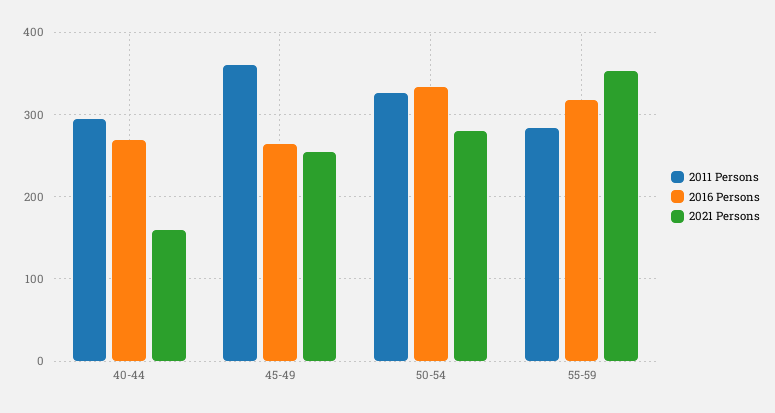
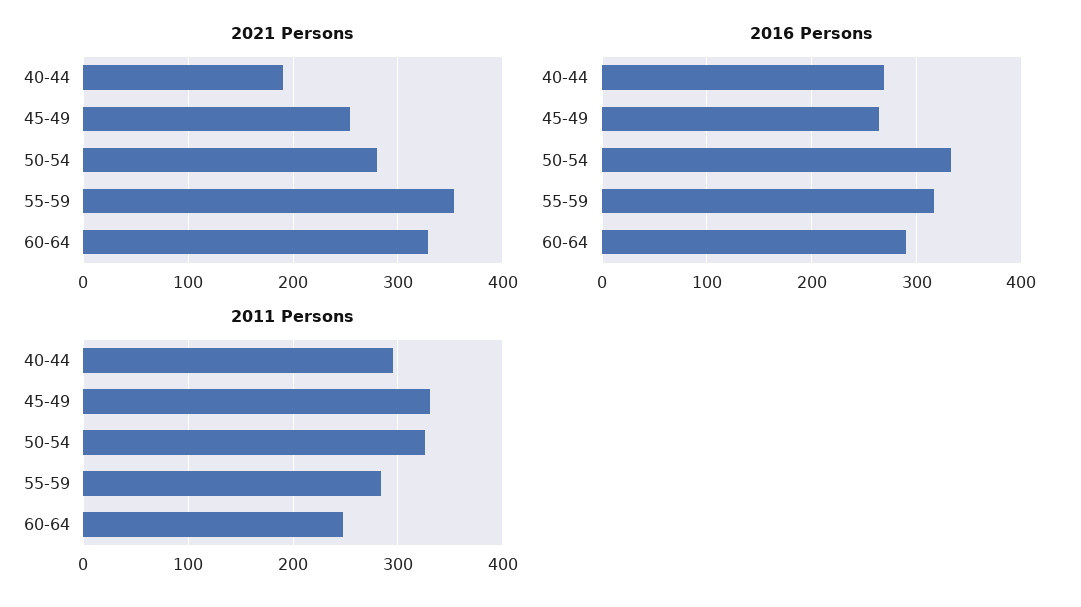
2021 Persons, 40-44: 160 -> 190
2011 Persons, 45-49: 360 -> 330
2021 Persons, 60-64: none -> 330
2016 Persons, 60-64: none -> 290
2011 Persons, 60-64: none -> 250

